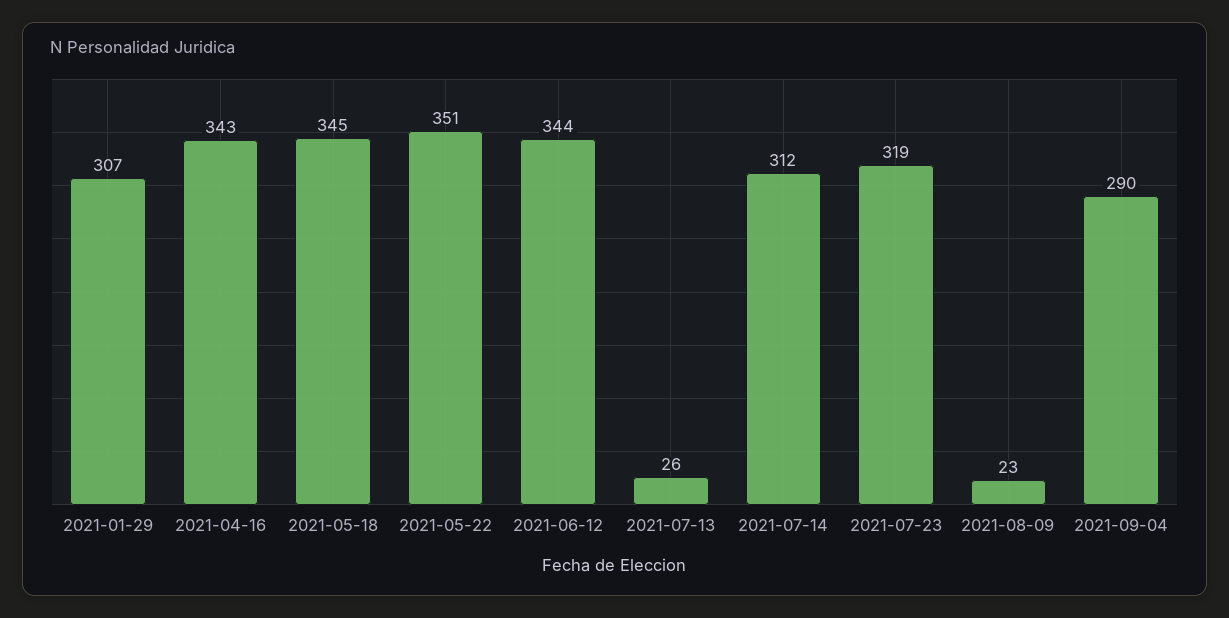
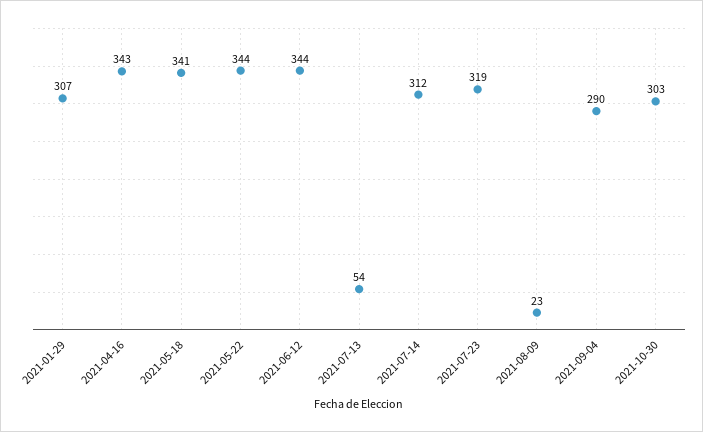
2021-05-18: 345 -> 341
2021-05-22: 351 -> 344
2021-07-13: 26 -> 54
2021-10-30: none -> 303

